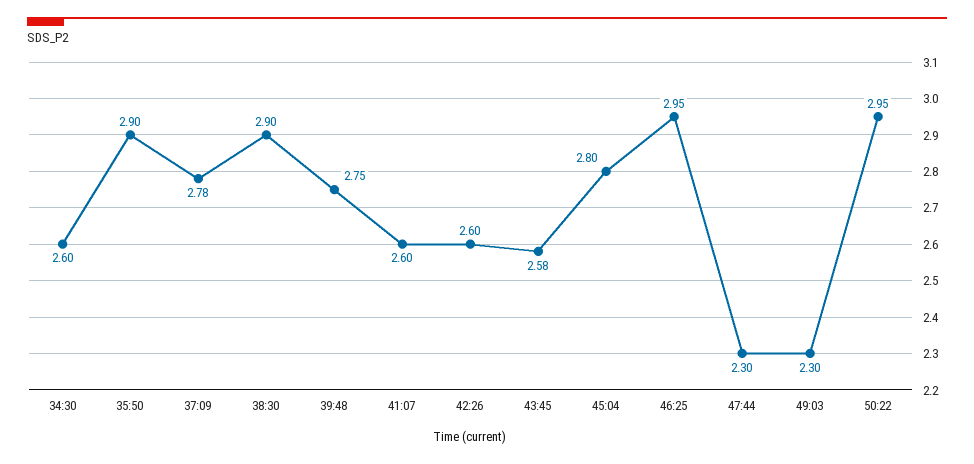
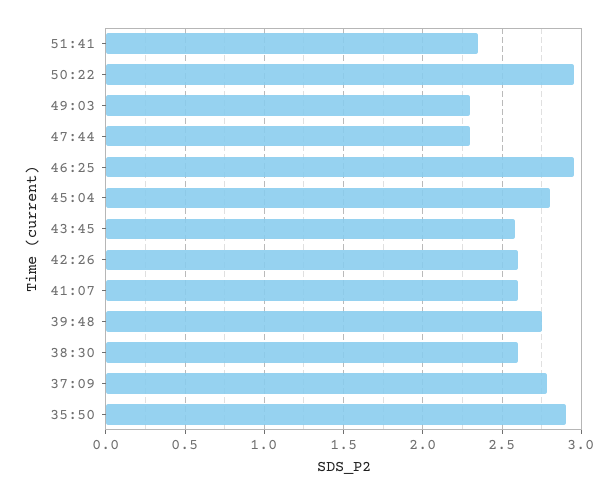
34:30: 2.6 -> none
38:30: 2.9 -> 2.6
51:41: none -> 2.35

